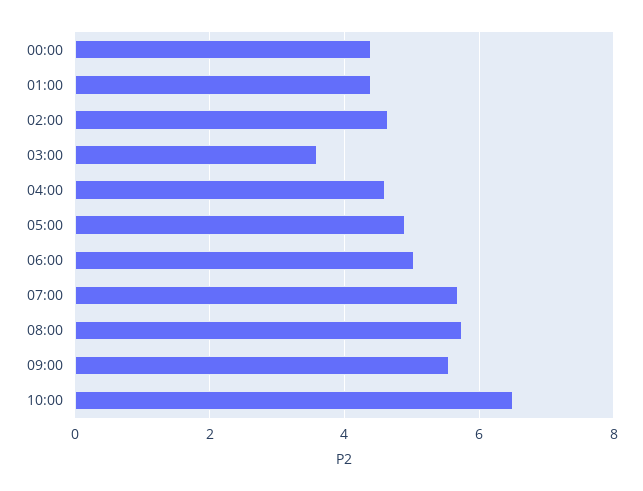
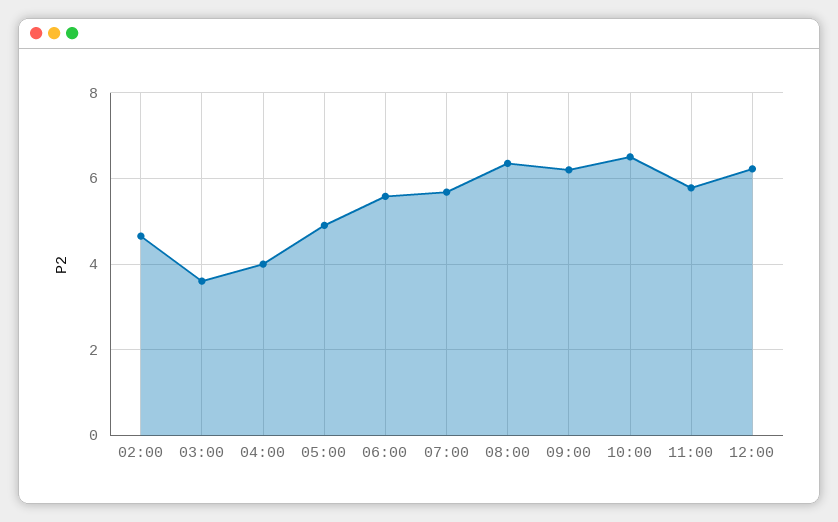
00:00: 4.4 -> none
01:00: 4.4 -> none
04:00: 4.6 -> 4
06:00: 5 -> 5.6
08:00: 5.8 -> 6.4
09:00: 5.6 -> 6.2
11:00: none -> 5.8
12:00: none -> 6.2

